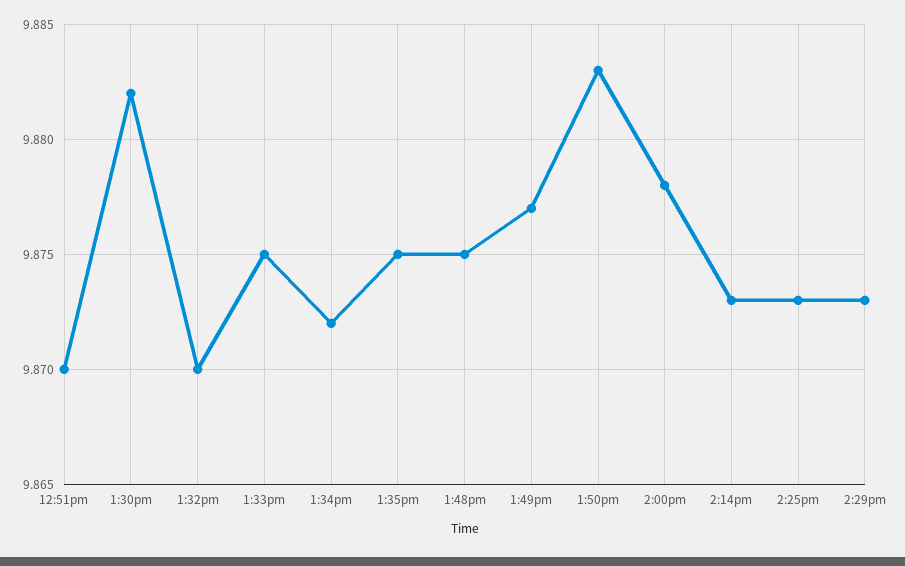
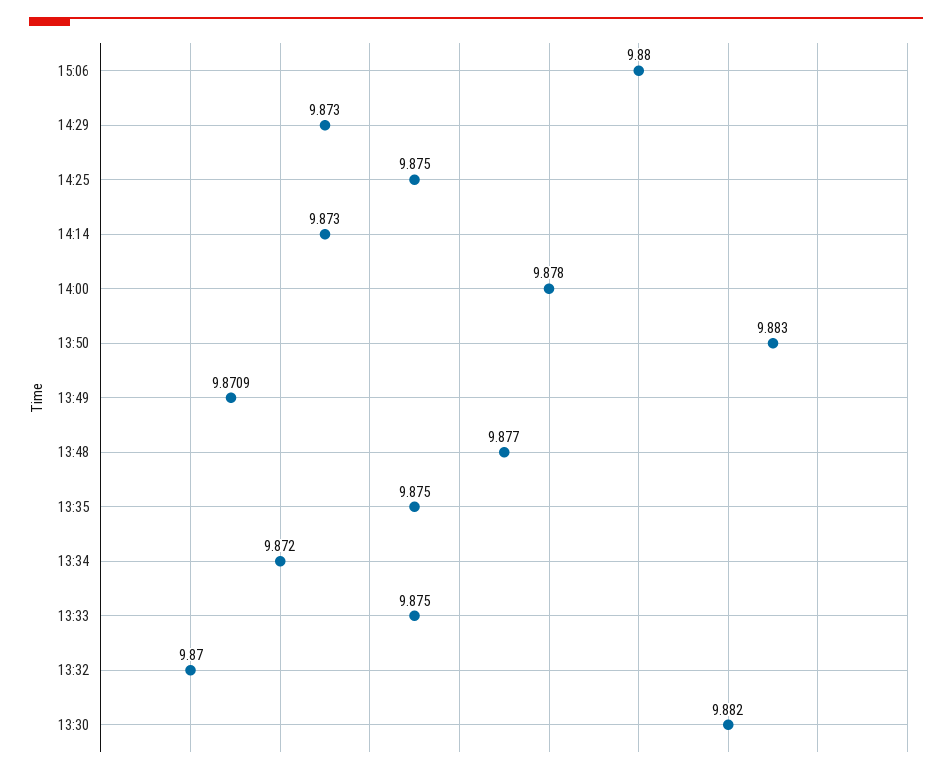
12:51pm: 9.87 -> none
1:48pm: 9.875 -> 9.877
1:49pm: 9.877 -> 9.8709
2:25pm: 9.873 -> 9.875
15:06: none -> 9.88

